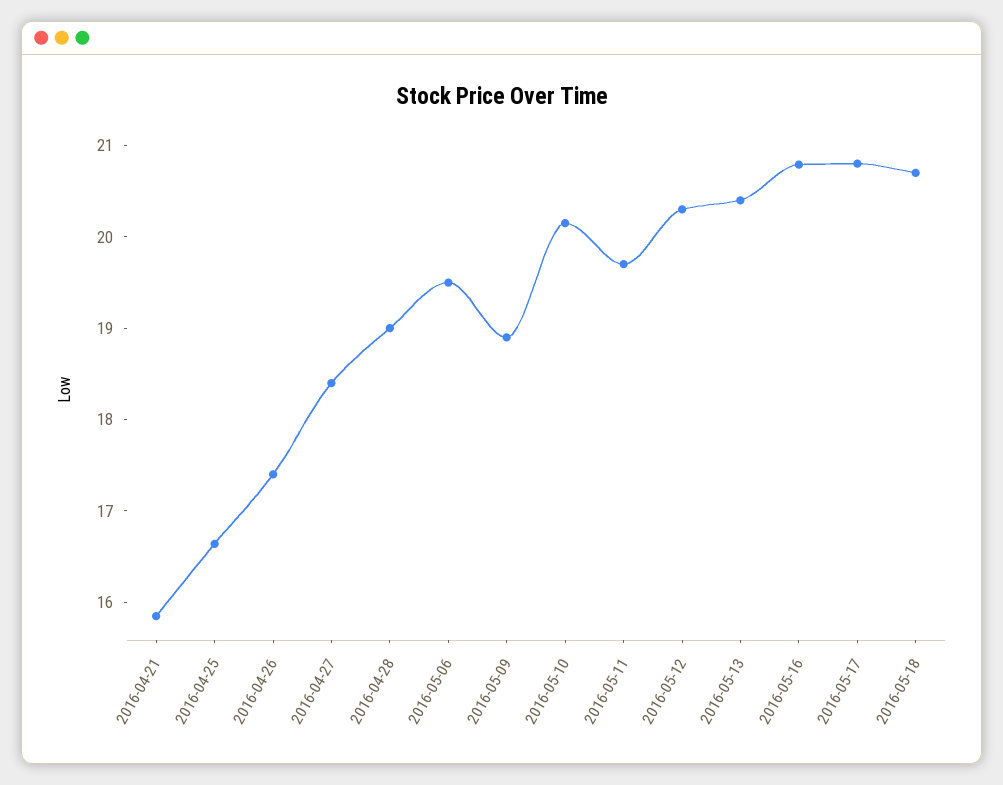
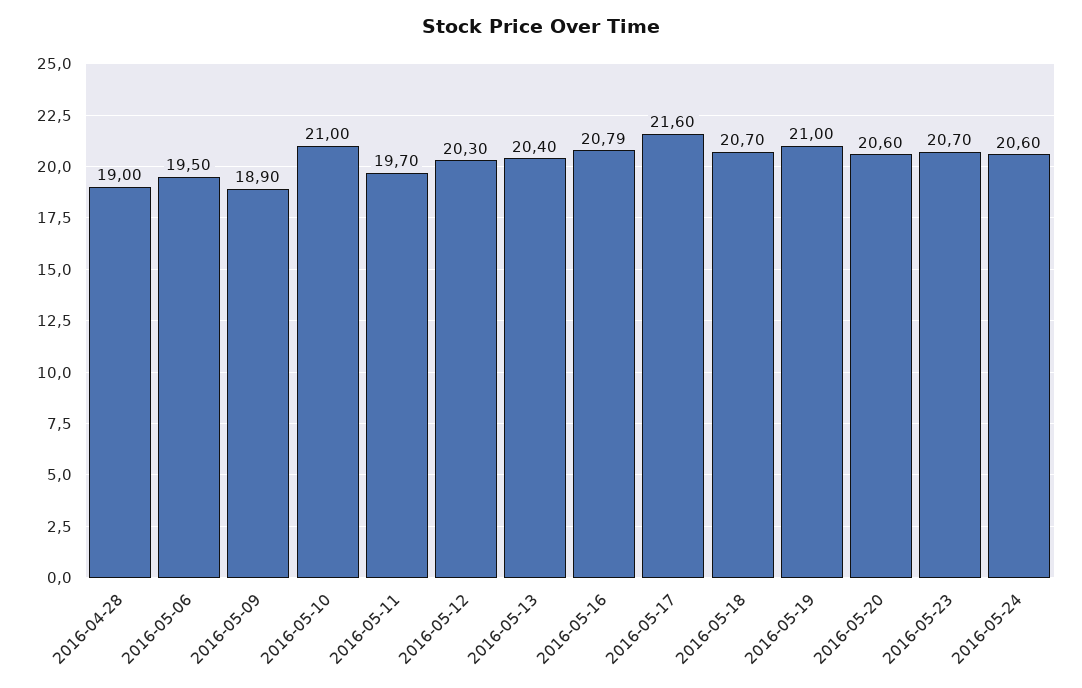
2016-04-21: 15.8 -> none
2016-04-25: 16.6 -> none
2016-04-26: 17.4 -> none
2016-04-27: 18.4 -> none
2016-05-10: 20.2 -> 21
2016-05-17: 20.8 -> 21.6
2016-05-19: none -> 21
2016-05-20: none -> 20.6
2016-05-23: none -> 20.7
2016-05-24: none -> 20.6

